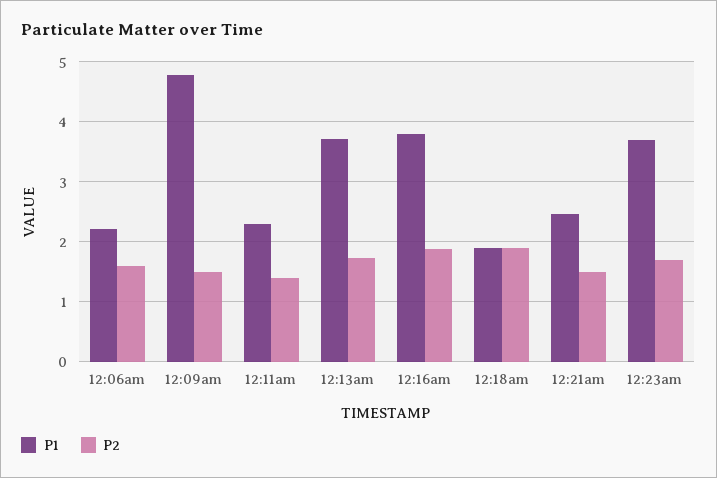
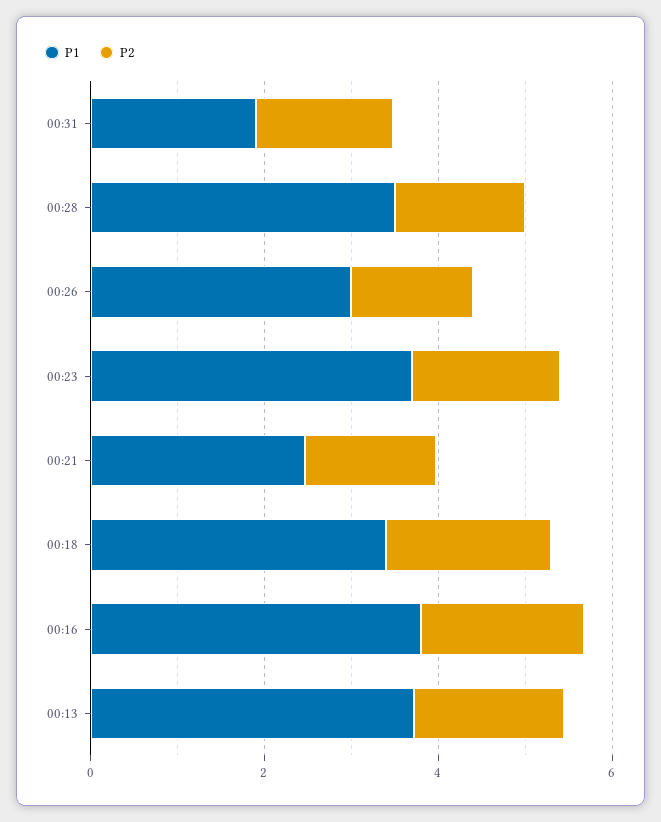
P1, 12:06am: 2.2 -> none
P2, 12:06am: 1.6 -> none
P1, 12:09am: 4.8 -> none
P2, 12:09am: 1.5 -> none
P1, 12:11am: 2.3 -> none
P2, 12:11am: 1.4 -> none
P1, 12:18am: 1.9 -> 3.5
P1, 00:31: none -> 2
P2, 00:31: none -> 1.5
P1, 00:28: none -> 3.5
P2, 00:28: none -> 1.5
P1, 00:26: none -> 3
P2, 00:26: none -> 1.5

